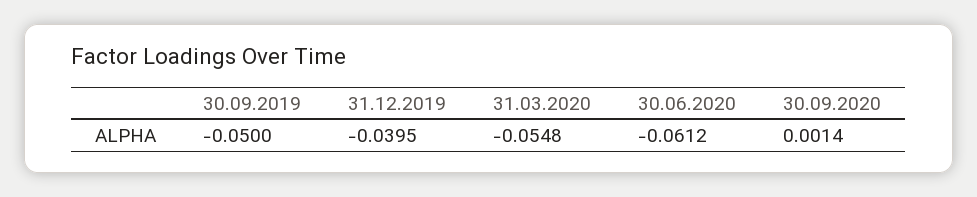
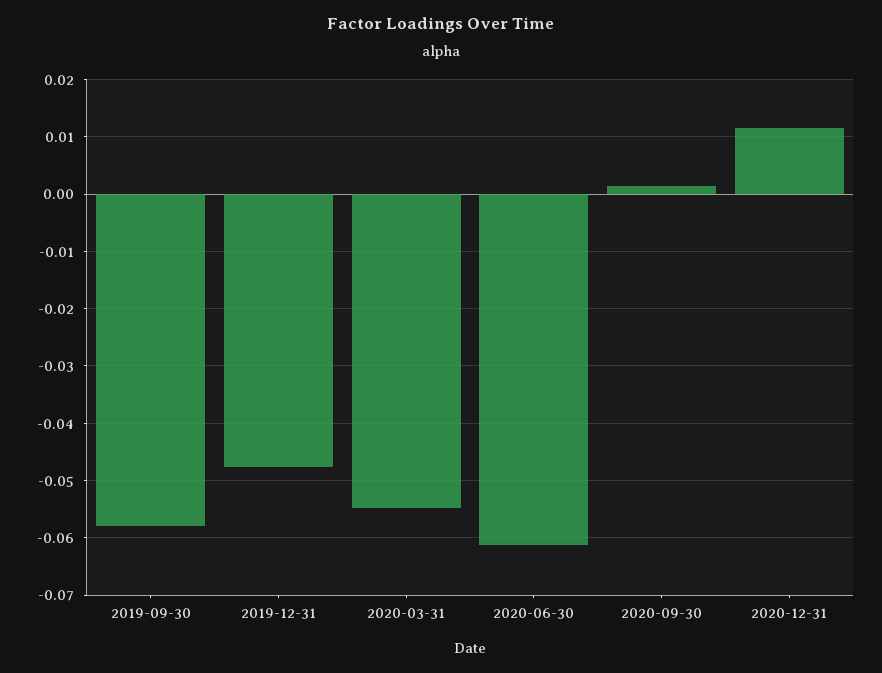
30.09.2019: -0.05 -> -0.058
31.12.2019: -0.0395 -> -0.048
2020-12-31: none -> 0.012

